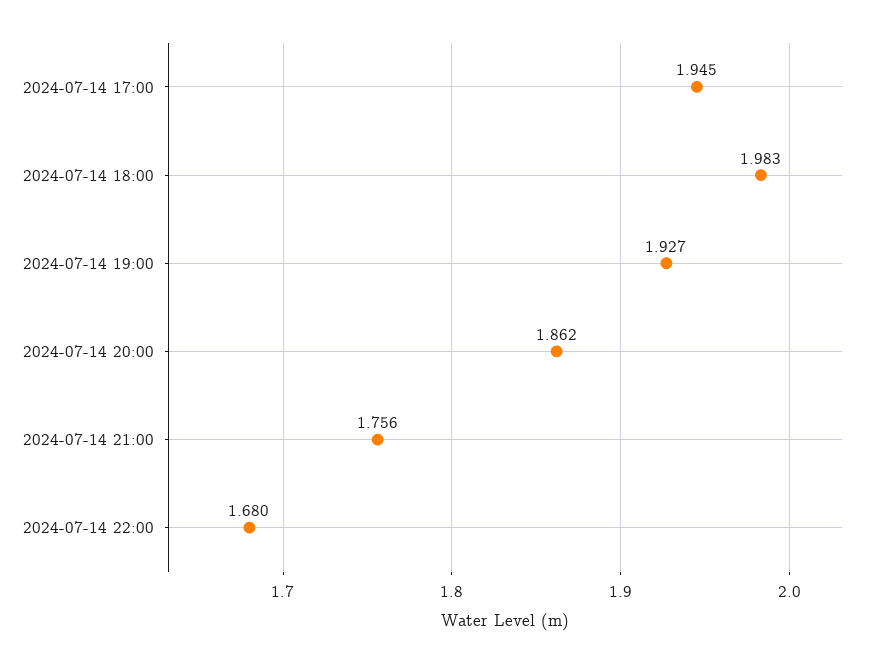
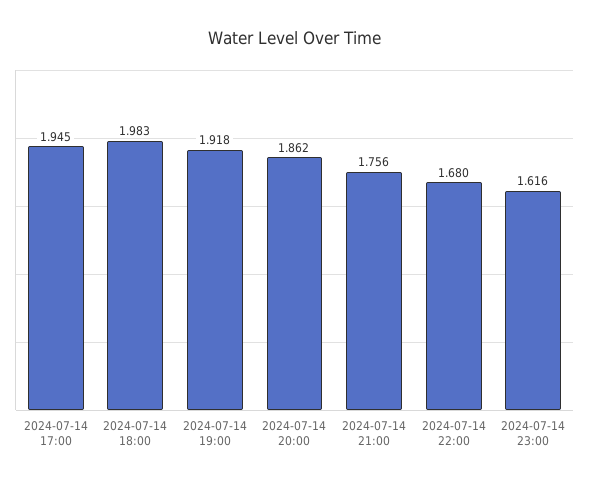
2024-07-14 19:00: 1.927 -> 1.918
2024-07-14 23:00: none -> 1.616

